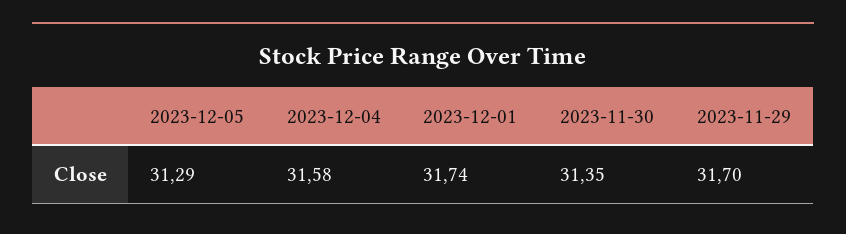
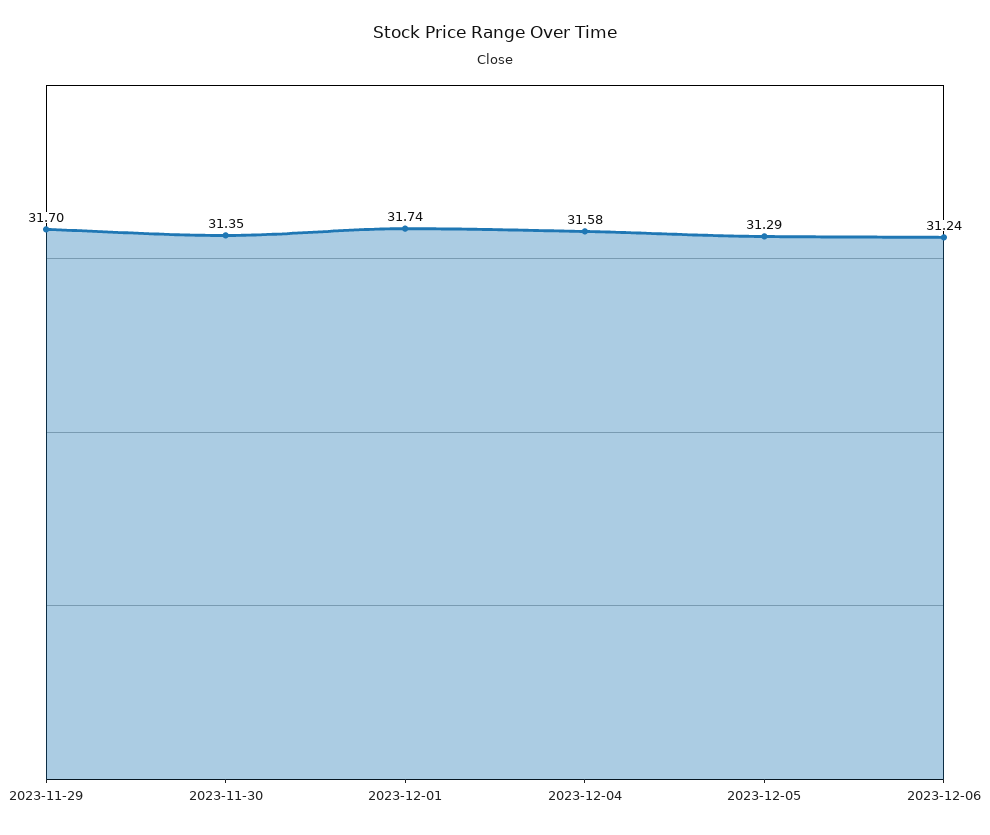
2023-12-06: none -> 31.24

